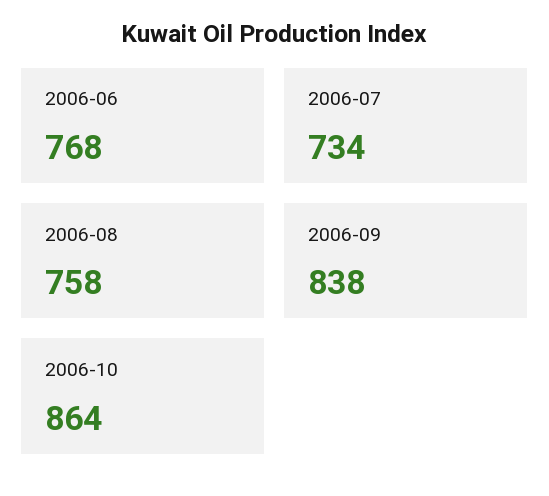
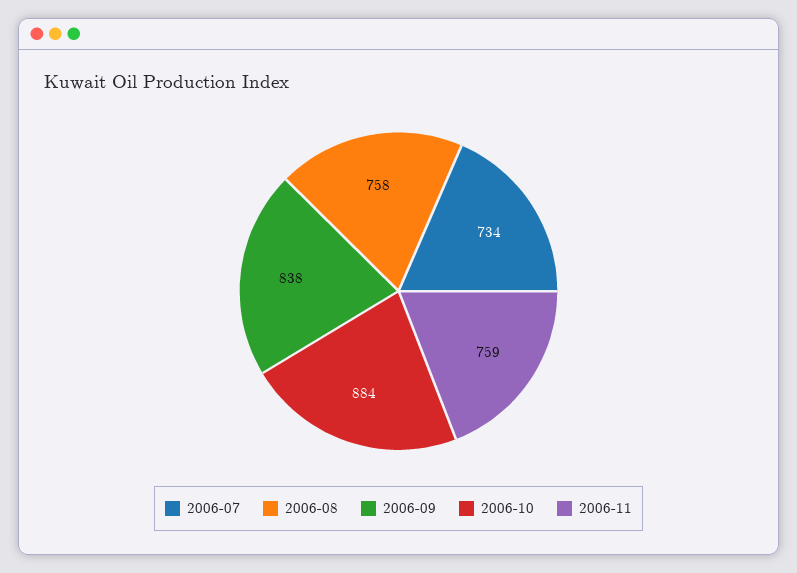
2006-06: 768 -> none
2006-10: 864 -> 884
2006-11: none -> 759

